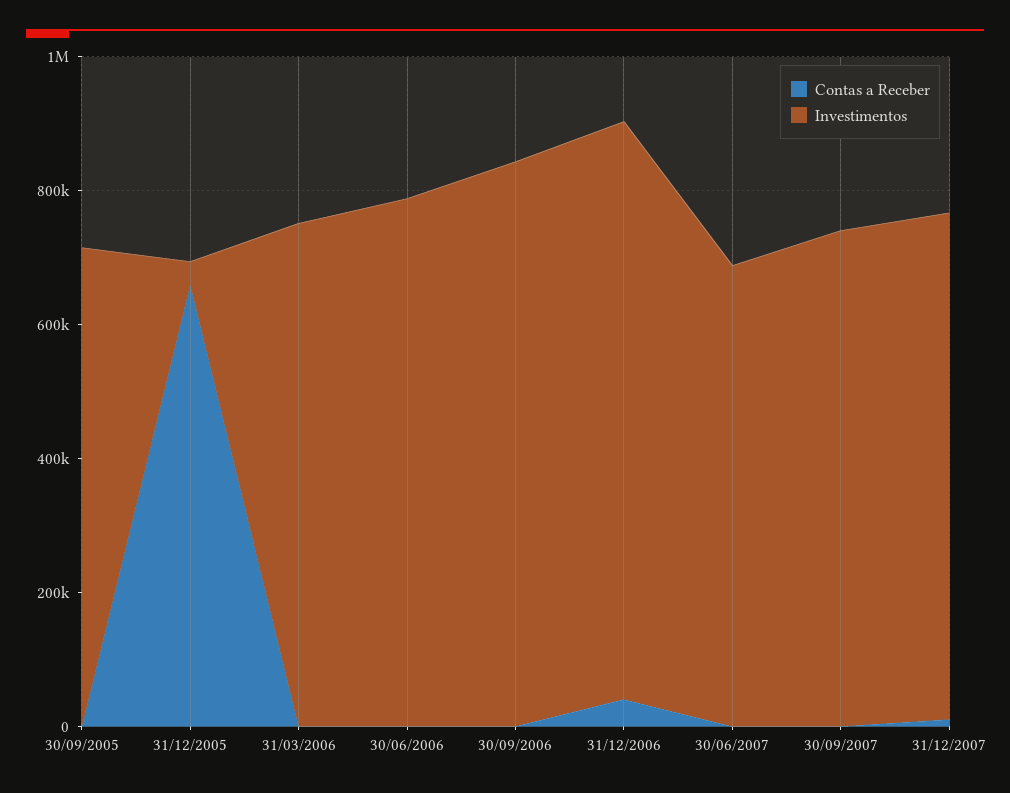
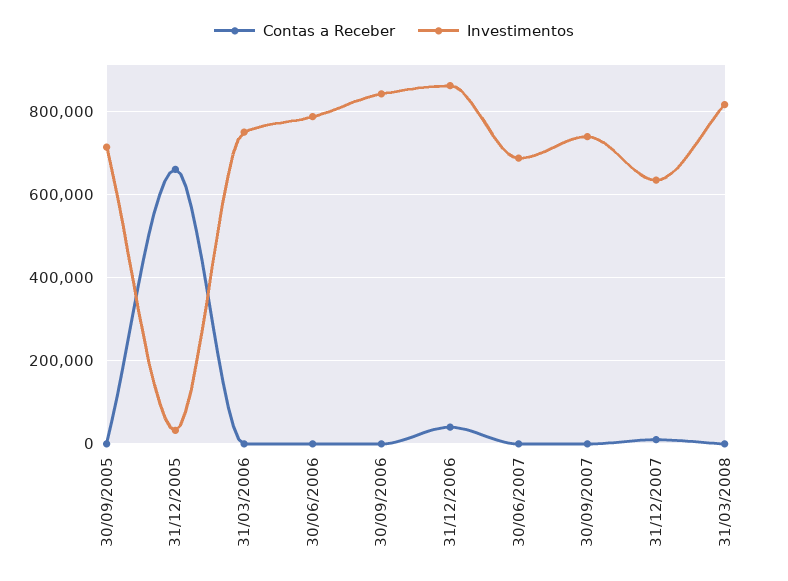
Investimentos, 31/12/2007: 750000 -> 640000
Contas a Receber, 31/03/2008: none -> 0
Investimentos, 31/03/2008: none -> 820000

